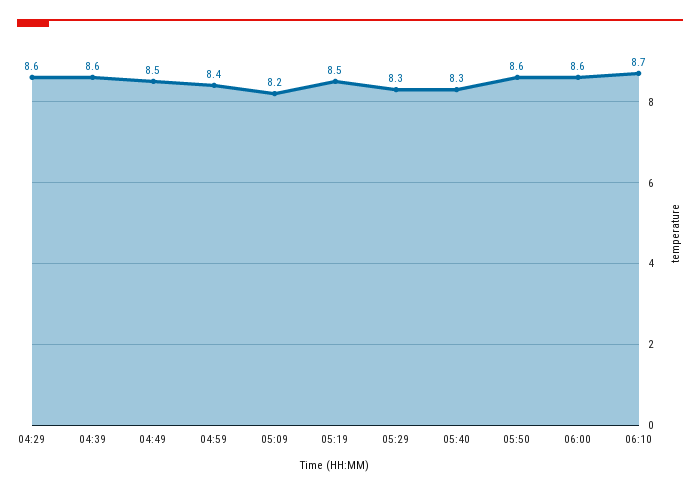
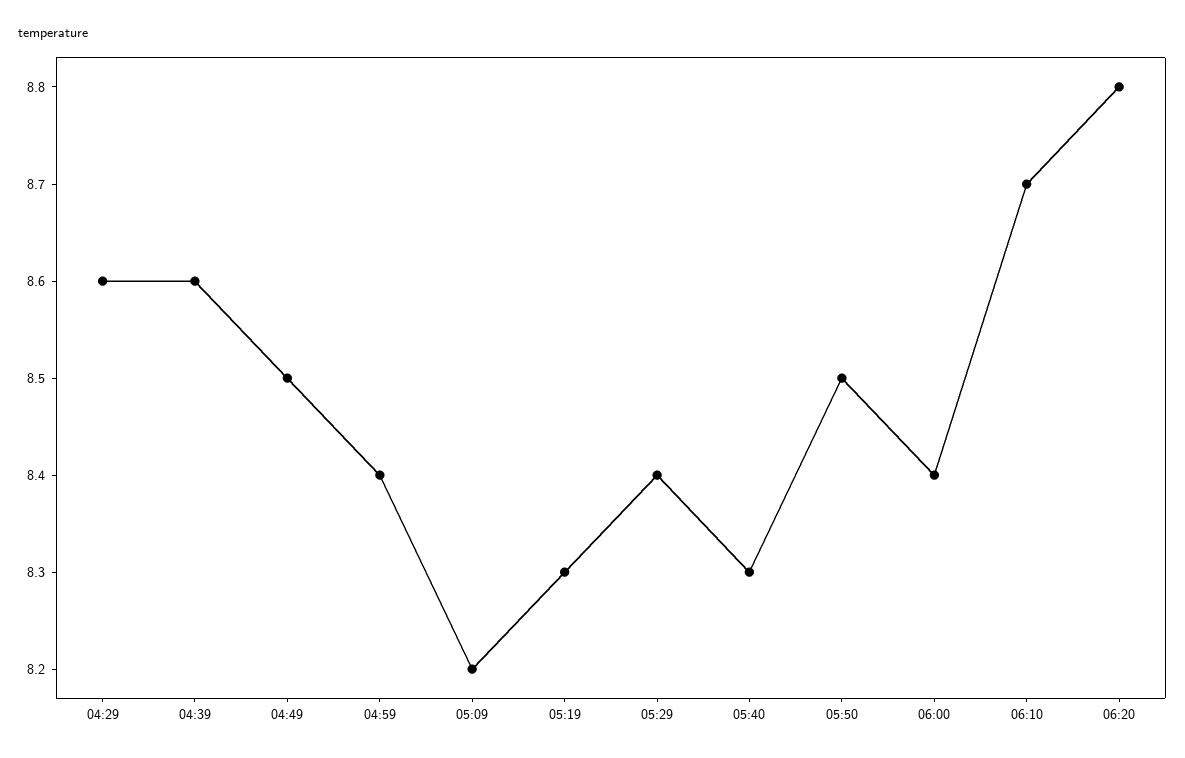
05:19: 8.5 -> 8.3
05:29: 8.3 -> 8.4
05:50: 8.6 -> 8.5
06:00: 8.6 -> 8.4
06:20: none -> 8.8

